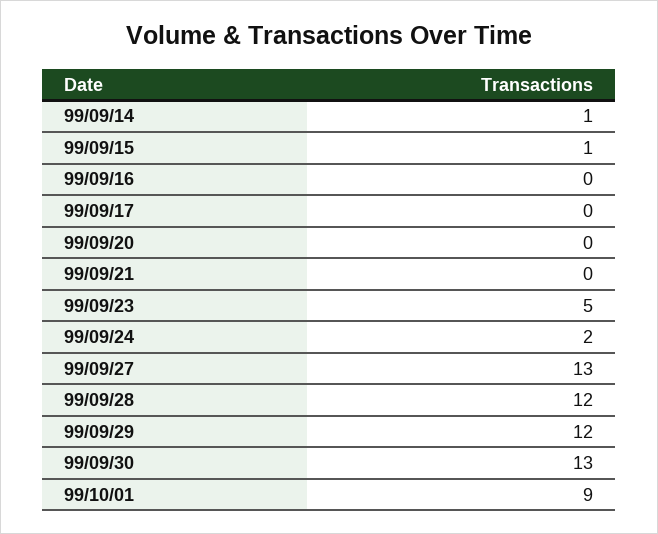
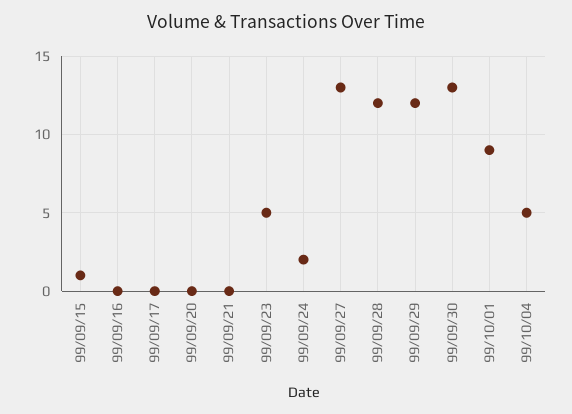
99/09/14: 1 -> none
99/10/04: none -> 5

